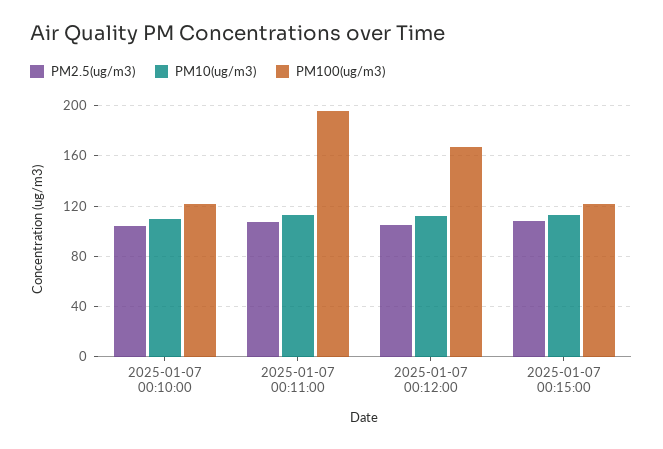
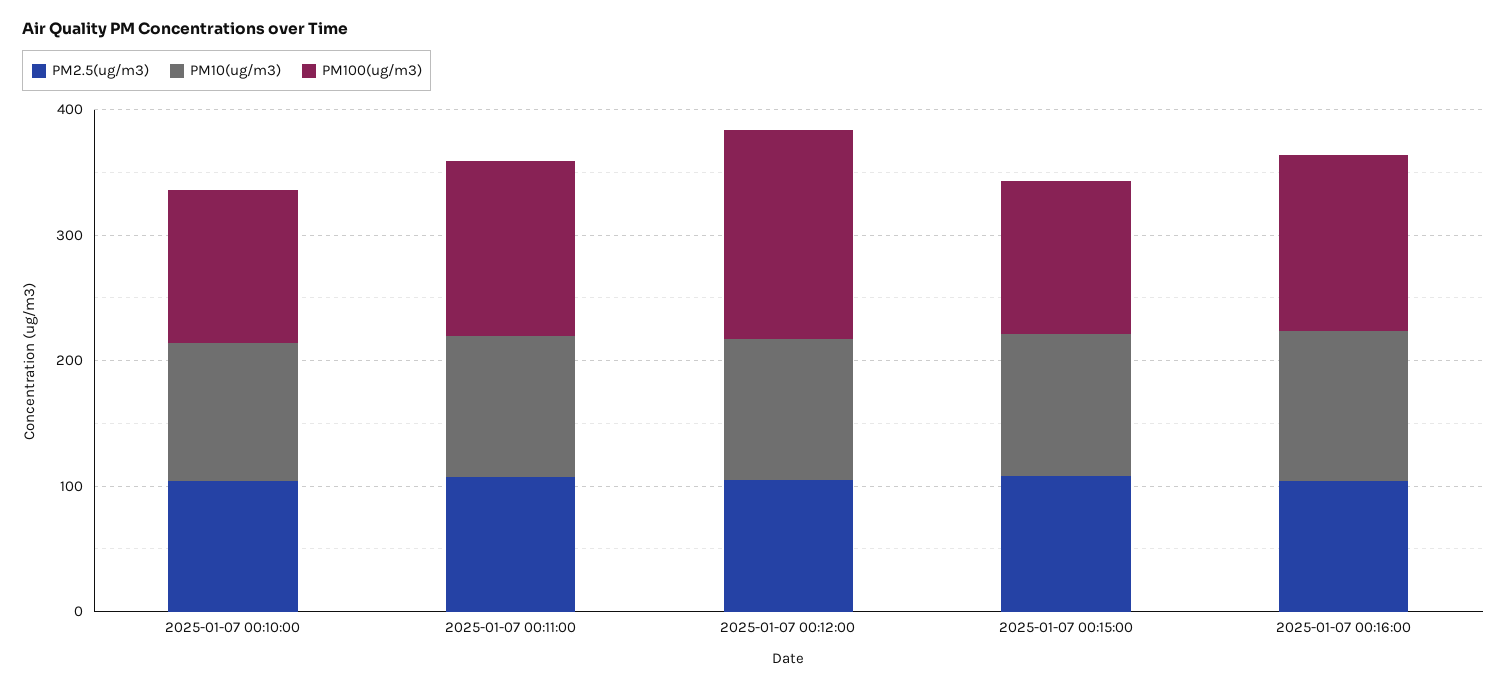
PM100(ug/m3), 2025-01-07 00:11:00: 195 -> 140
PM2.5(ug/m3), 2025-01-07 00:16:00: none -> 100
PM10(ug/m3), 2025-01-07 00:16:00: none -> 120
PM100(ug/m3), 2025-01-07 00:16:00: none -> 140

